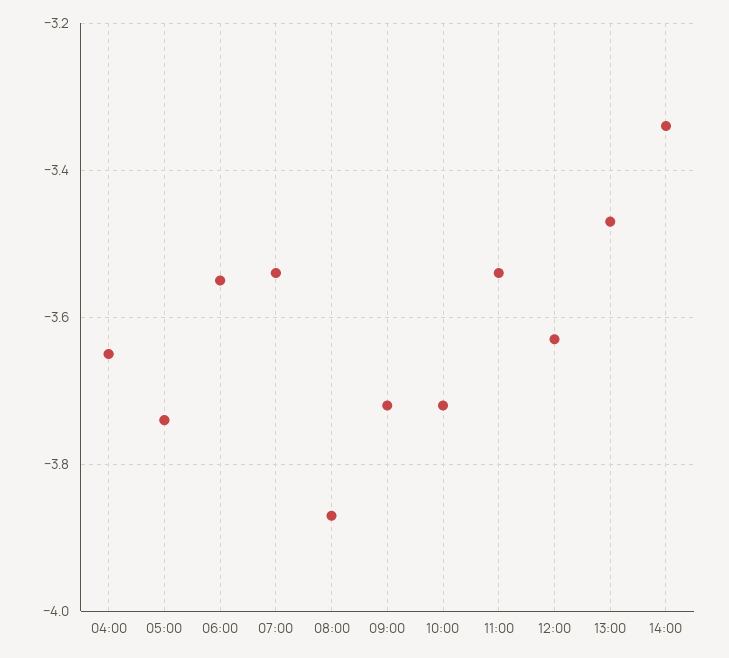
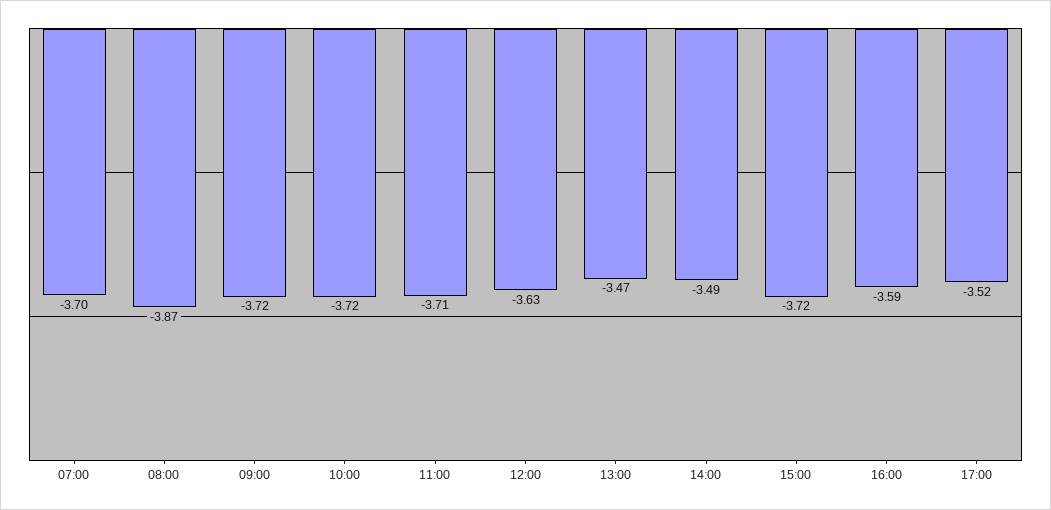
04:00: -3.65 -> none
05:00: -3.75 -> none
06:00: -3.55 -> none
07:00: -3.55 -> -3.7
11:00: -3.55 -> -3.71
14:00: -3.35 -> -3.49
15:00: none -> -3.72
16:00: none -> -3.59
17:00: none -> -3.52

